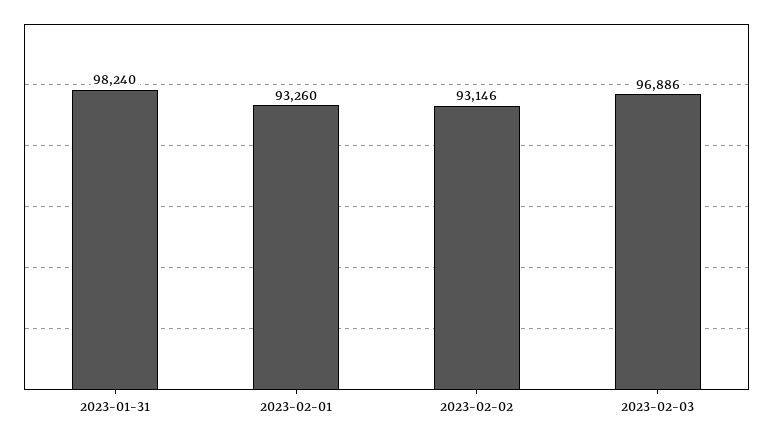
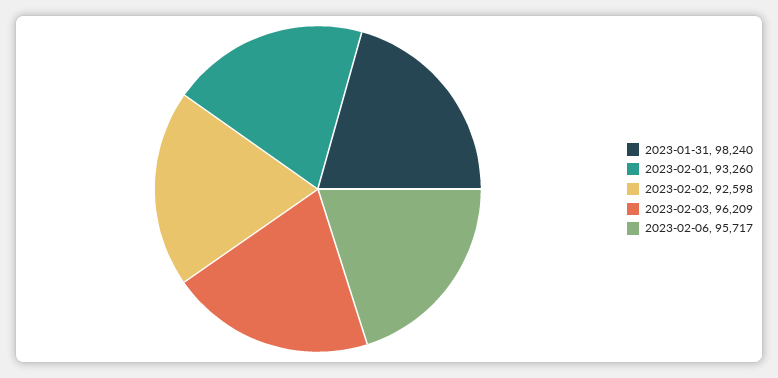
2023-02-02: 93146 -> 92598
2023-02-03: 96886 -> 96209
2023-02-06: none -> 95717

